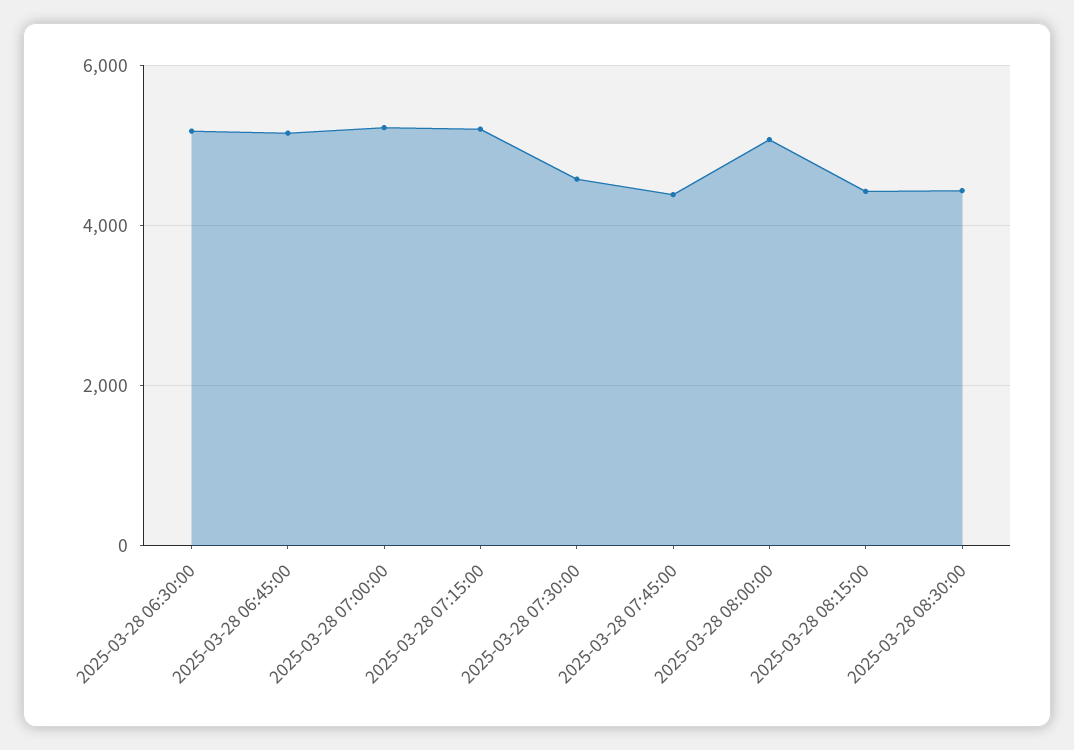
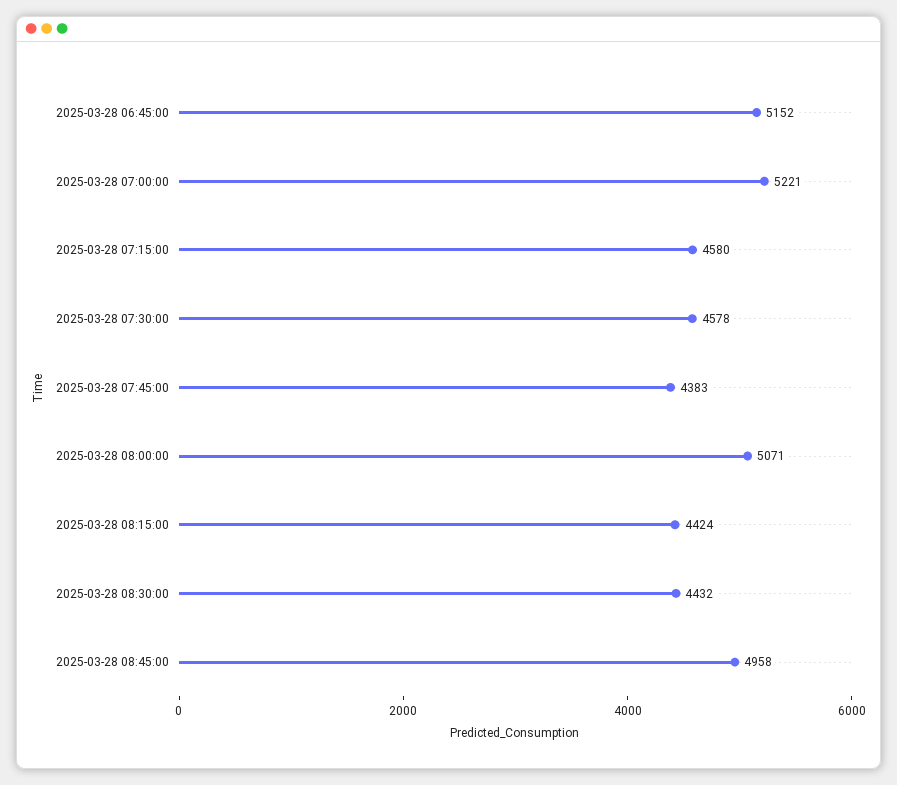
2025-03-28 06:30:00: 5200 -> none
2025-03-28 07:15:00: 5200 -> 4580
2025-03-28 08:45:00: none -> 4958

